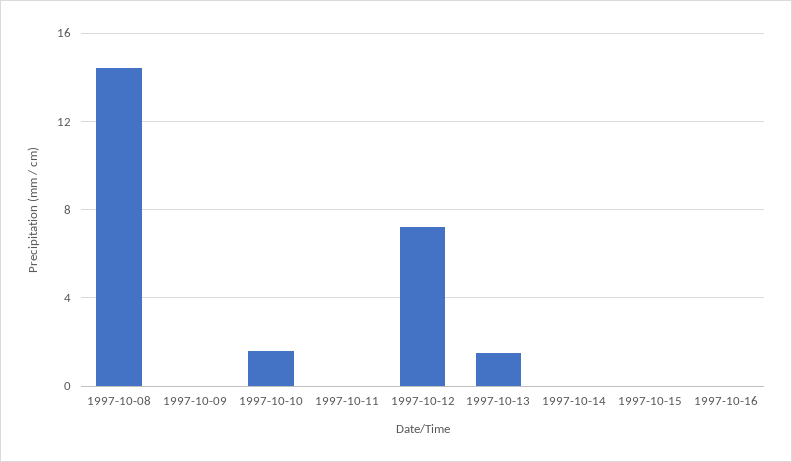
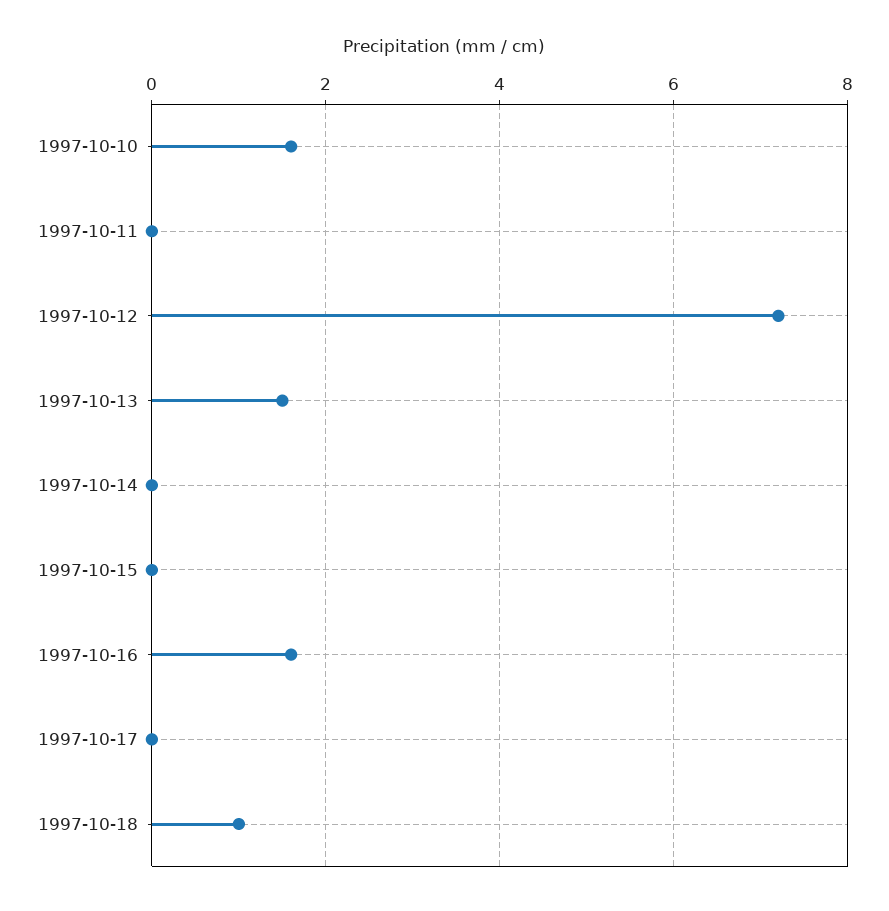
1997-10-08: 14.5 -> none
1997-10-09: 0 -> none
1997-10-16: 0 -> 1.5
1997-10-17: none -> 0
1997-10-18: none -> 1

